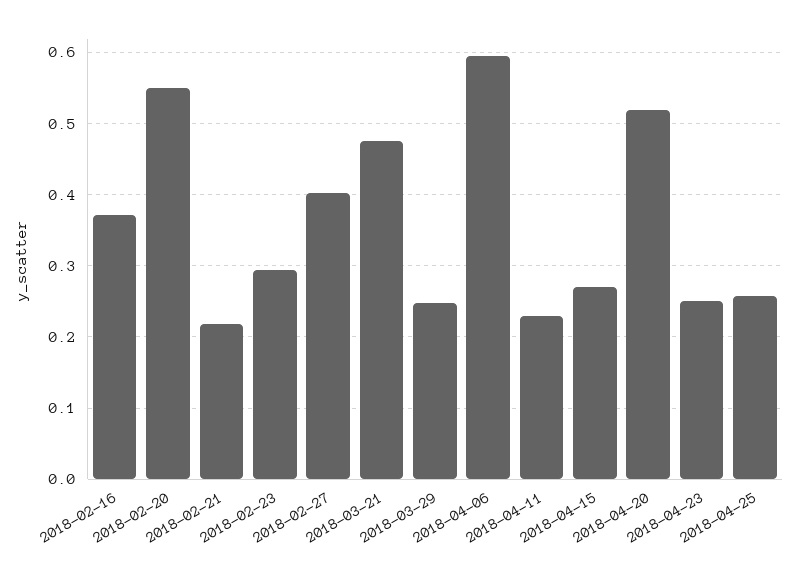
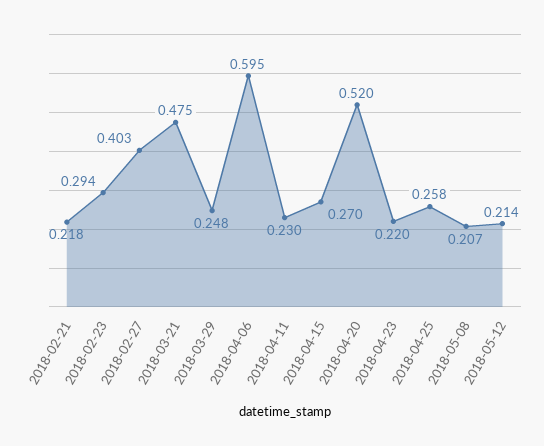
2018-02-16: 0.37 -> none
2018-02-20: 0.55 -> none
2018-04-23: 0.25 -> 0.22
2018-05-08: none -> 0.207
2018-05-12: none -> 0.214

